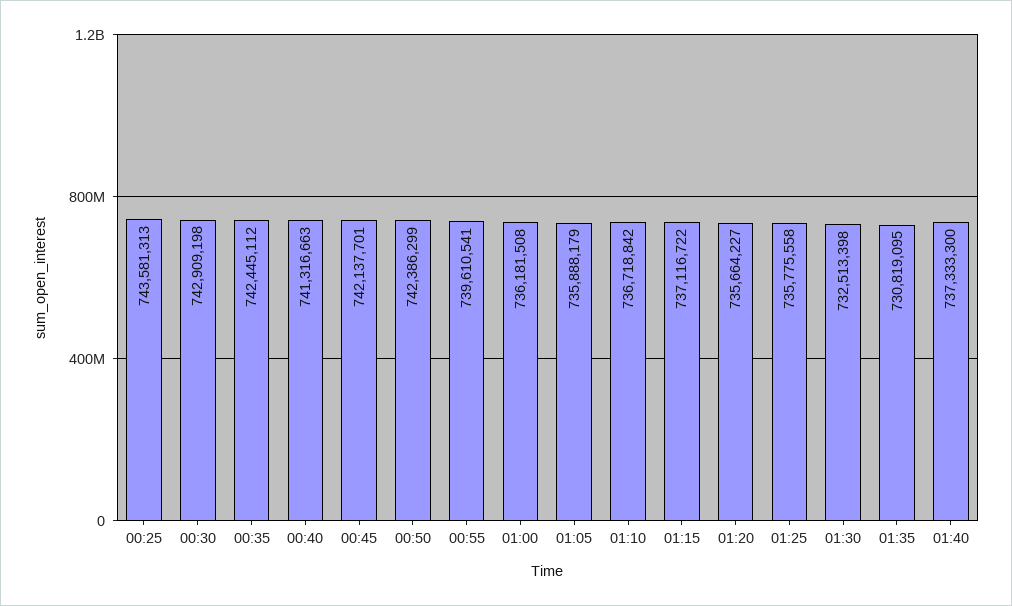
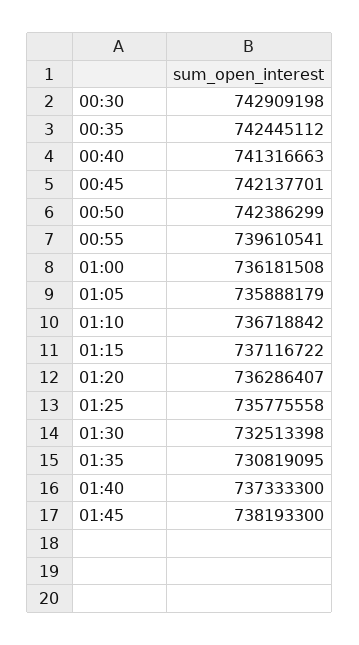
00:25: 743581313 -> none
01:20: 735664227 -> 736286407
01:45: none -> 738193300

